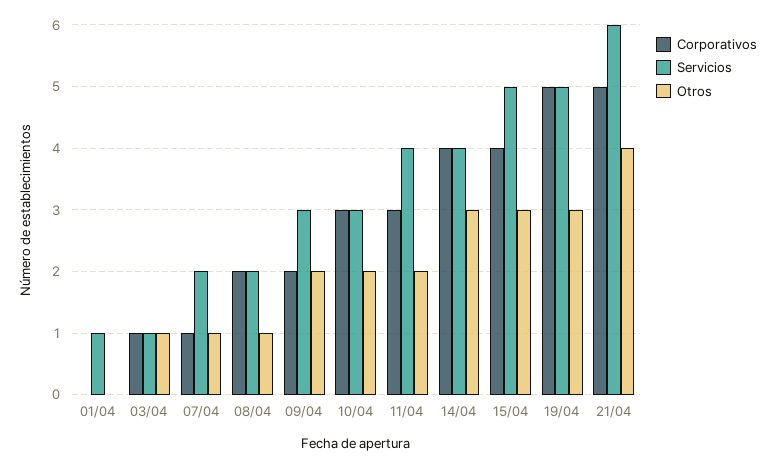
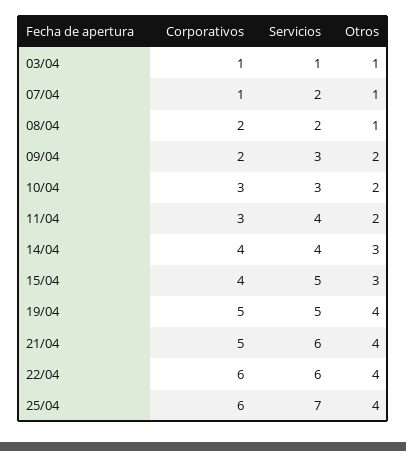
Corporativos, 01/04: 0 -> none
Servicios, 01/04: 1 -> none
Otros, 01/04: 0 -> none
Otros, 19/04: 3 -> 4
Corporativos, 22/04: none -> 6
Servicios, 22/04: none -> 6
Otros, 22/04: none -> 4
Corporativos, 25/04: none -> 6
Servicios, 25/04: none -> 7
Otros, 25/04: none -> 4

